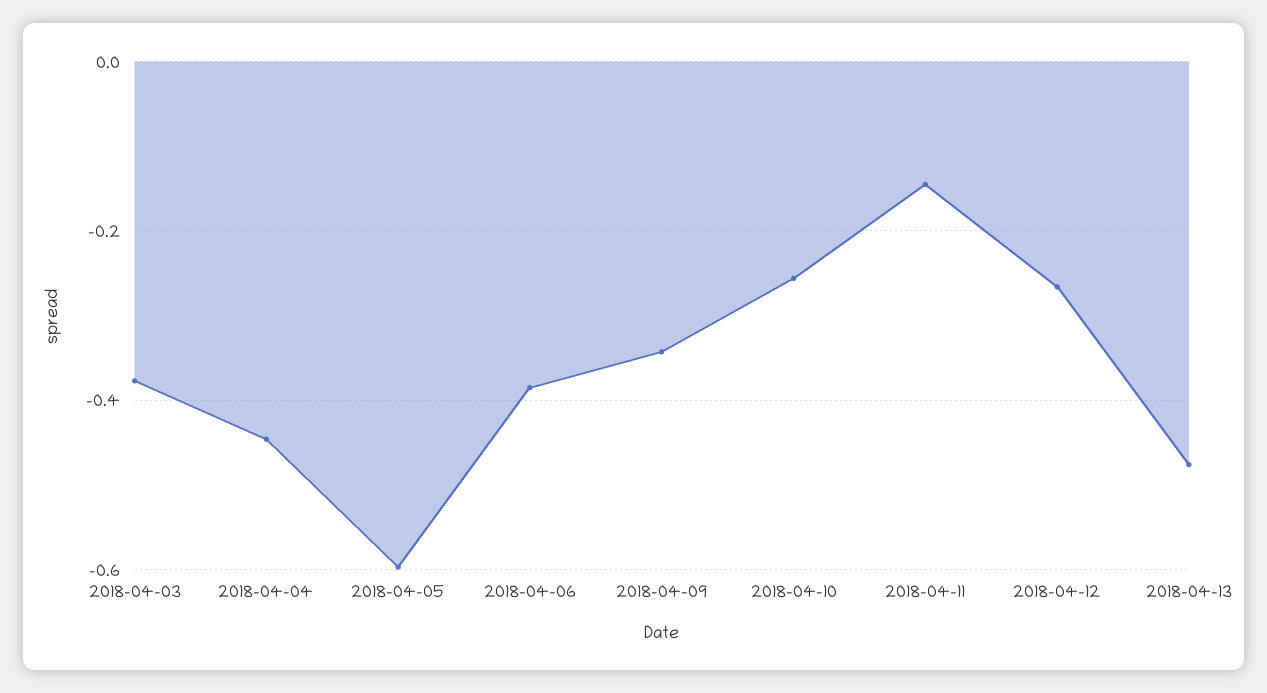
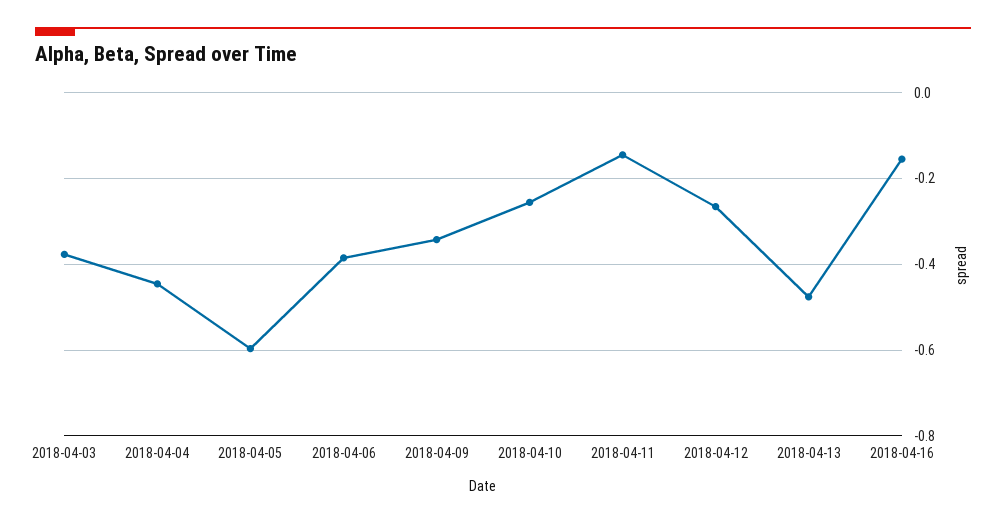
2018-04-16: none -> -0.16

